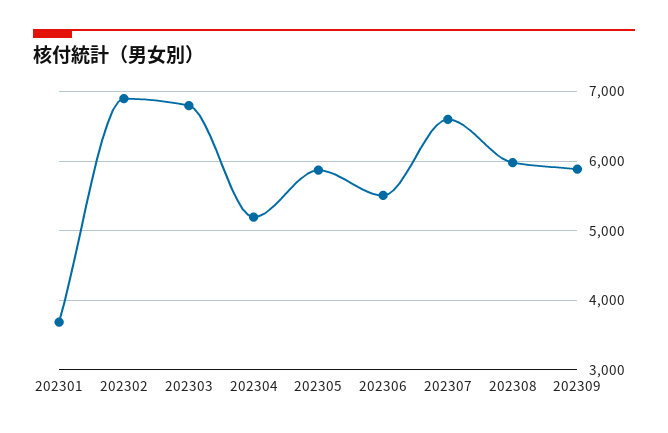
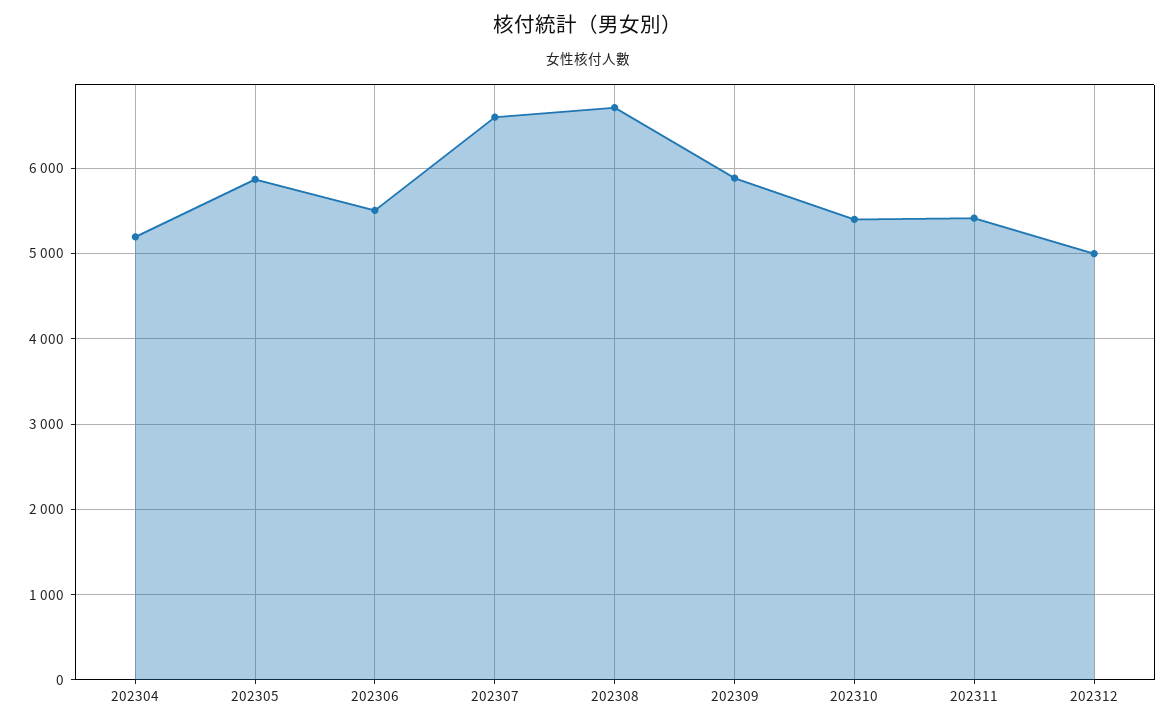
202301: 3700 -> none
202302: 6900 -> none
202303: 6800 -> none
202308: 6000 -> 6700
202310: none -> 5400
202311: none -> 5400
202312: none -> 5000

